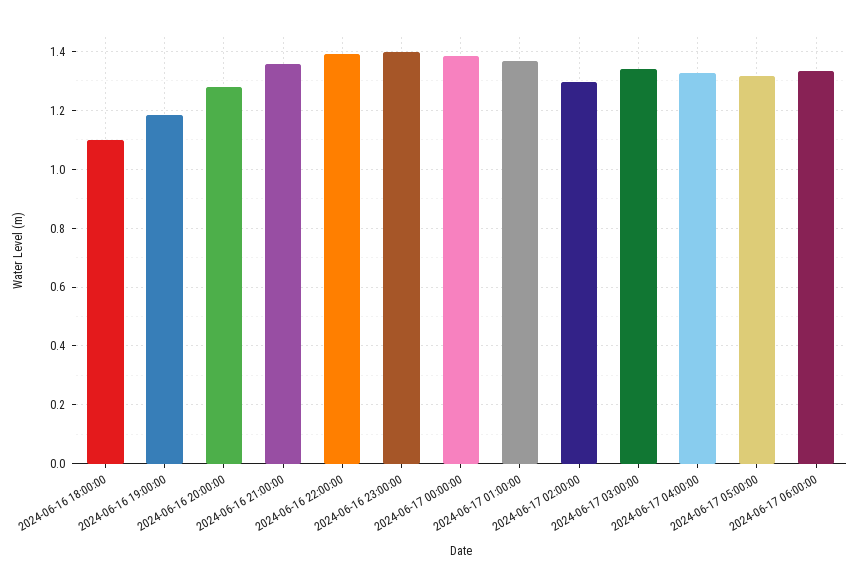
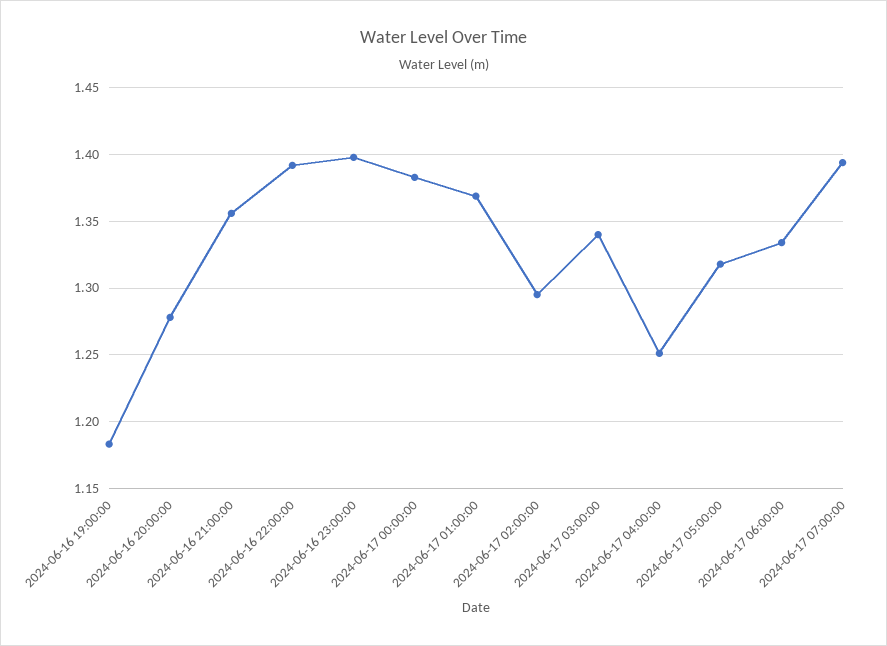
2024-06-16 18:00:00: 1.1 -> none
2024-06-17 04:00:00: 1.325 -> 1.25
2024-06-17 07:00:00: none -> 1.395

